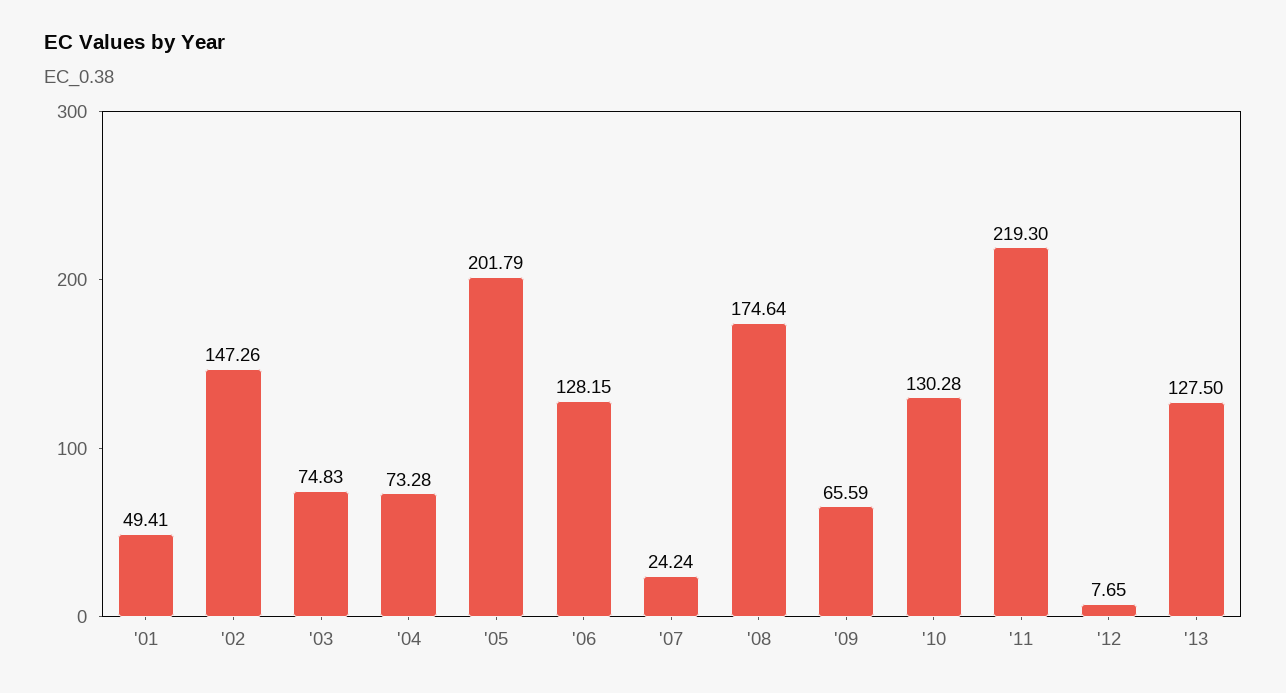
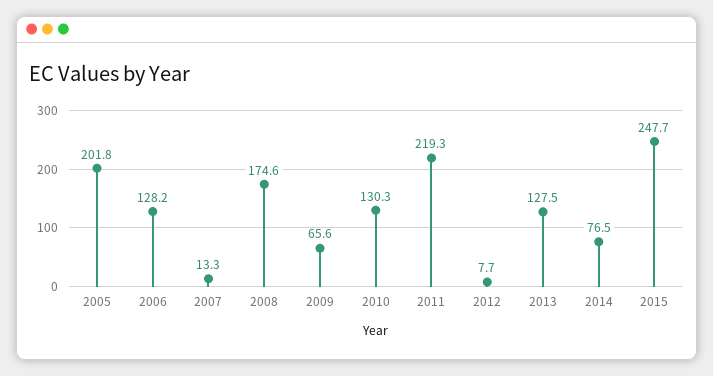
'01: 49.41 -> none
'02: 147.26 -> none
'03: 74.83 -> none
'04: 73.28 -> none
'07: 24.24 -> 13.3
2014: none -> 76.5
2015: none -> 247.7

